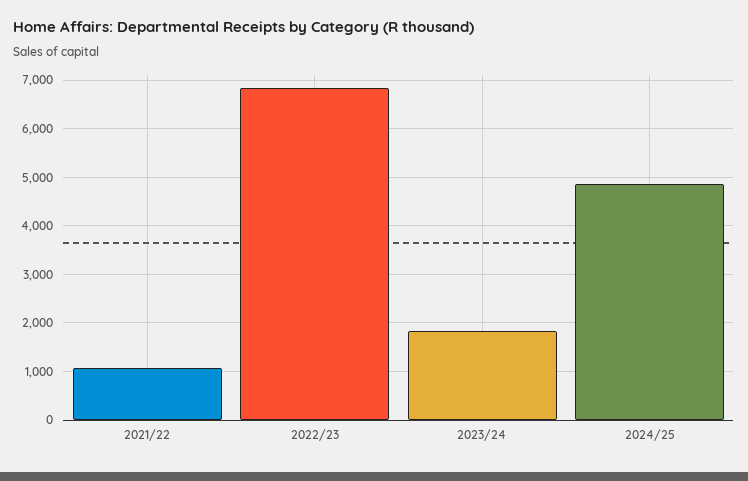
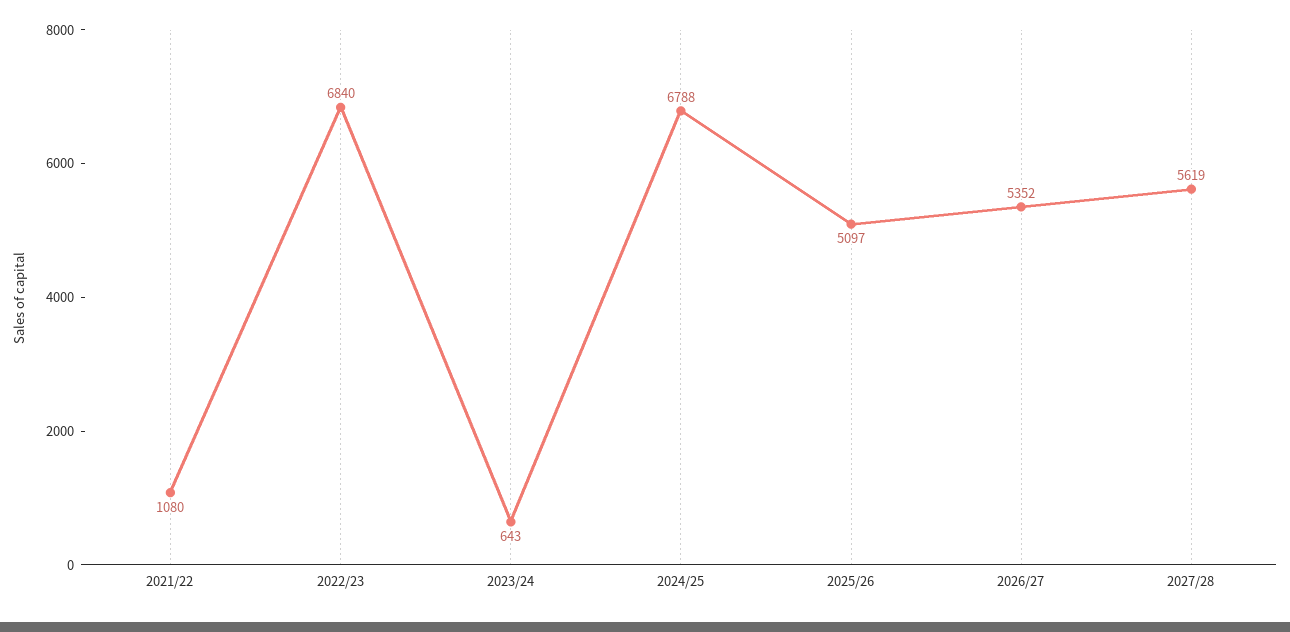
2023/24: 1800 -> 643
2024/25: 4800 -> 6788
2025/26: none -> 5097
2026/27: none -> 5352
2027/28: none -> 5619

